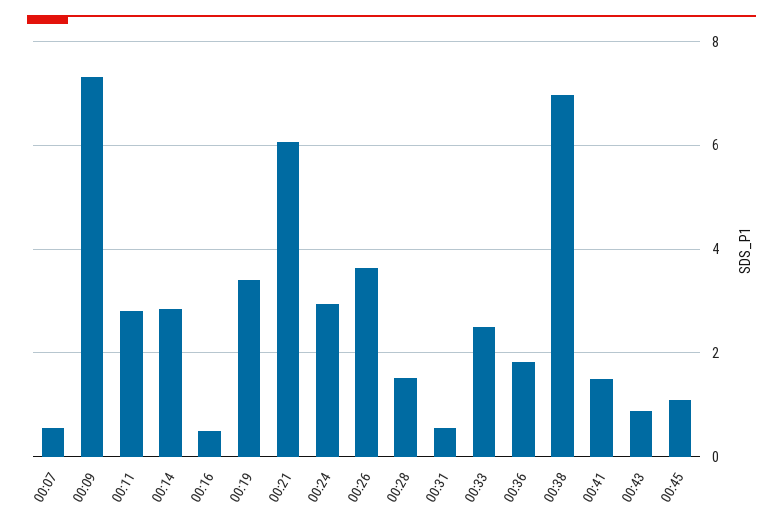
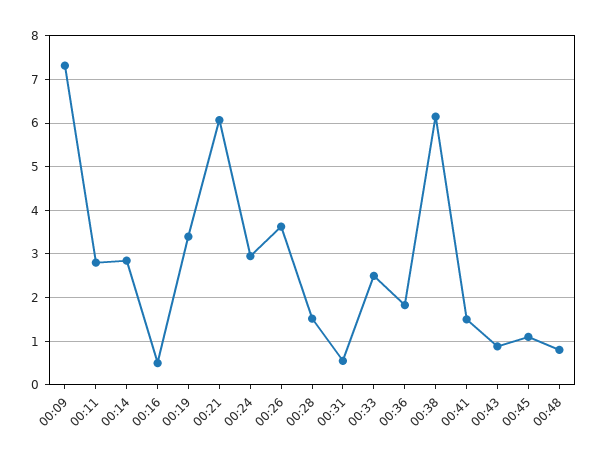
00:07: 0.6 -> none
00:38: 7 -> 6.2
00:48: none -> 0.8

